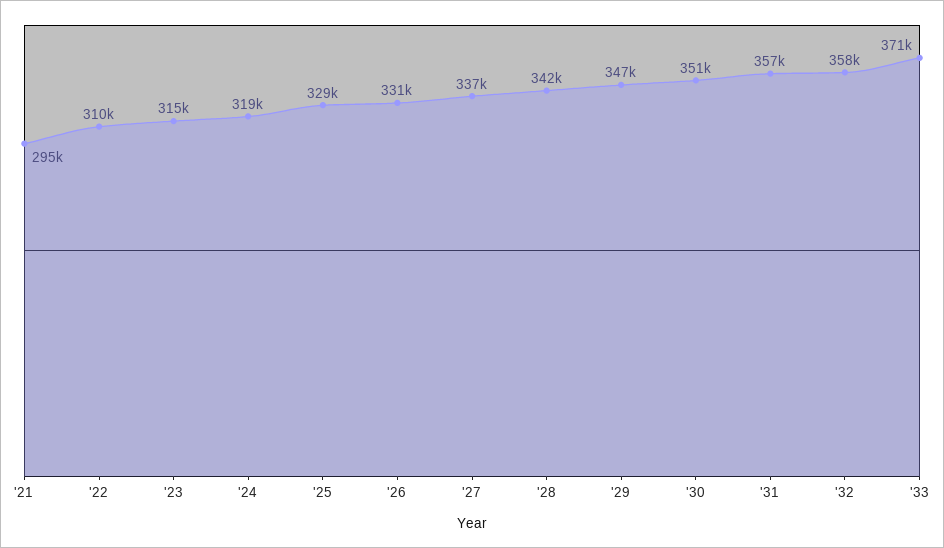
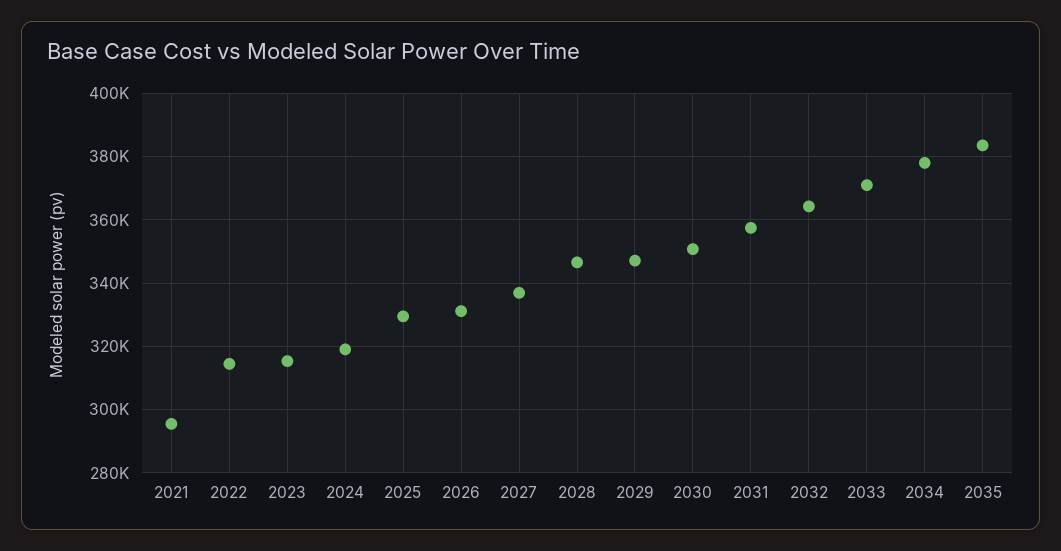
'22: 310000 -> 314000
'28: 342000 -> 346000
'32: 358000 -> 364000
2034: none -> 378000
2035: none -> 384000

